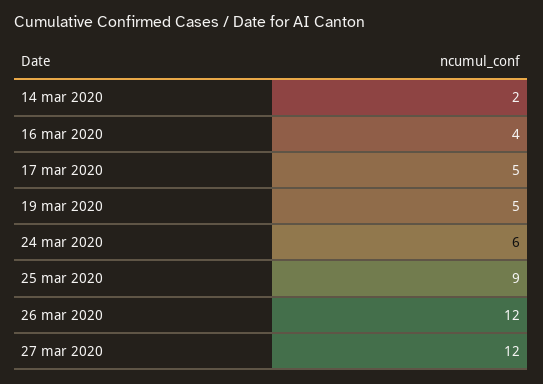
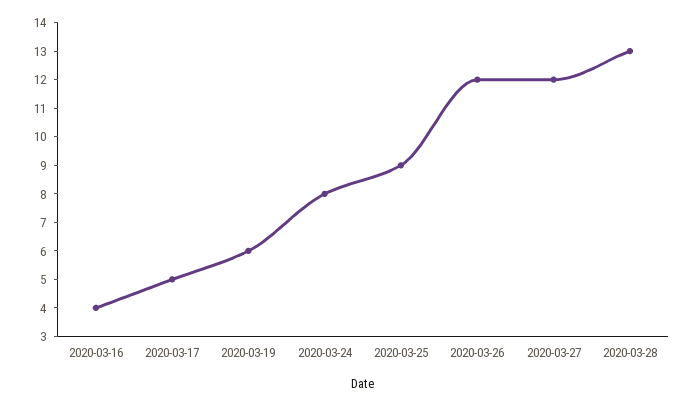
14 mar 2020: 2 -> none
19 mar 2020: 5 -> 6
24 mar 2020: 6 -> 8
2020-03-28: none -> 13

